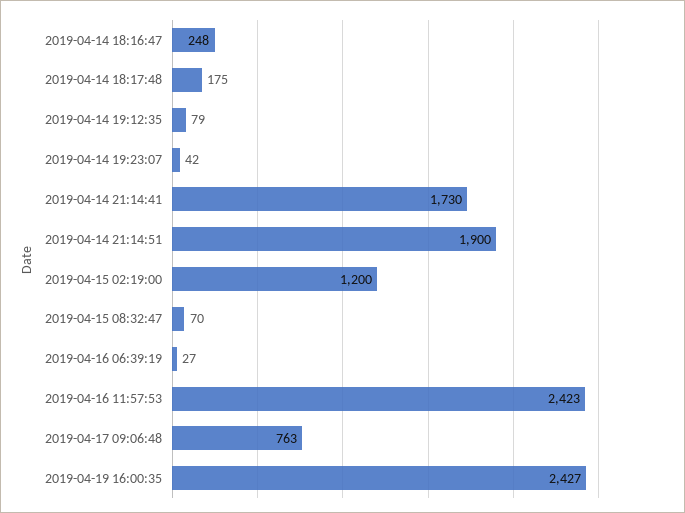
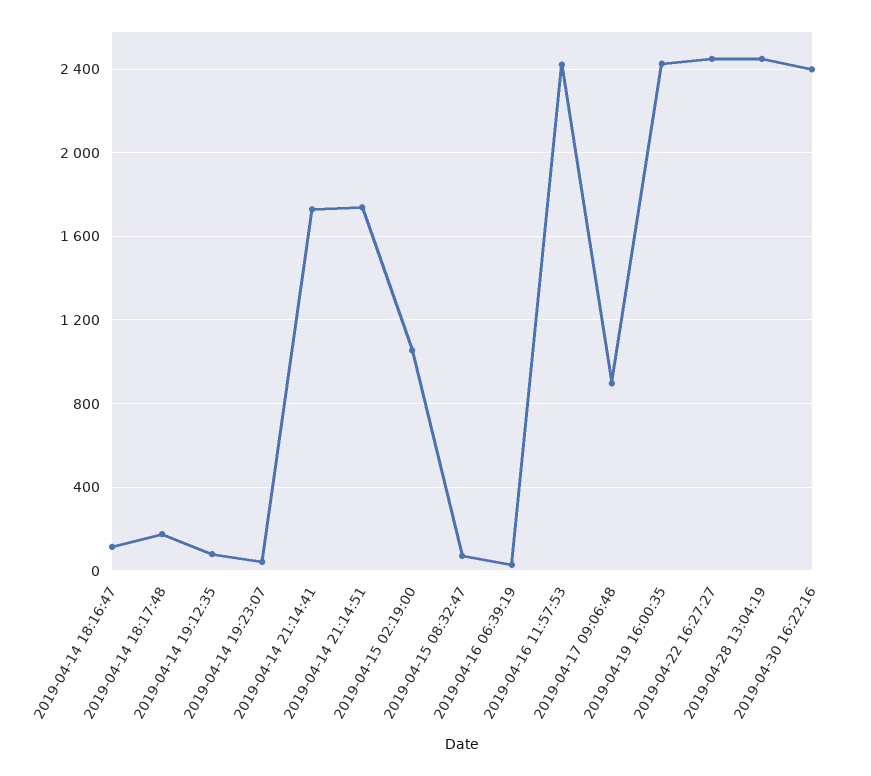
2019-04-14 18:16:47: 248 -> 100
2019-04-14 21:14:51: 1900 -> 1750
2019-04-15 02:19:00: 1200 -> 1050
2019-04-17 09:06:48: 763 -> 900
2019-04-22 16:27:27: none -> 2450
2019-04-28 13:04:19: none -> 2450
2019-04-30 16:22:16: none -> 2400

